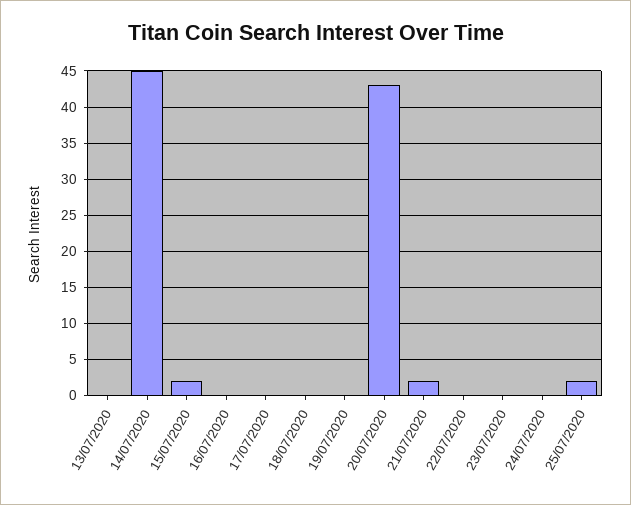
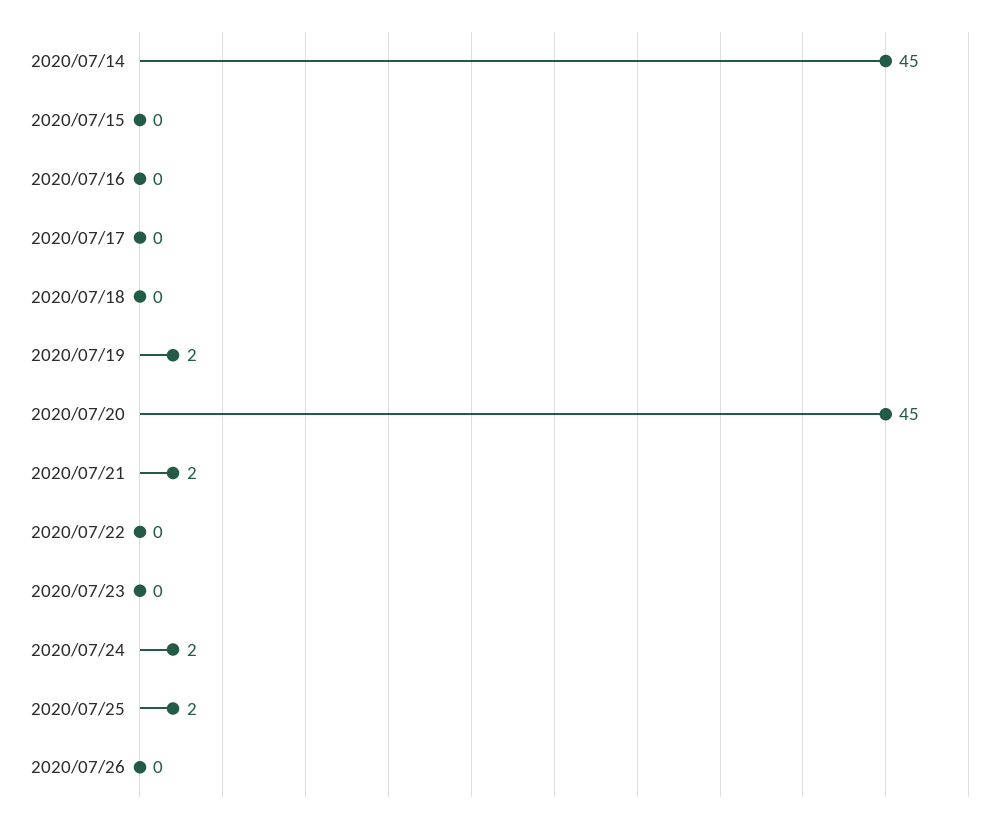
13/07/2020: 0 -> none
15/07/2020: 2 -> 0
19/07/2020: 0 -> 2
20/07/2020: 43 -> 45
24/07/2020: 0 -> 2
2020/07/26: none -> 0

